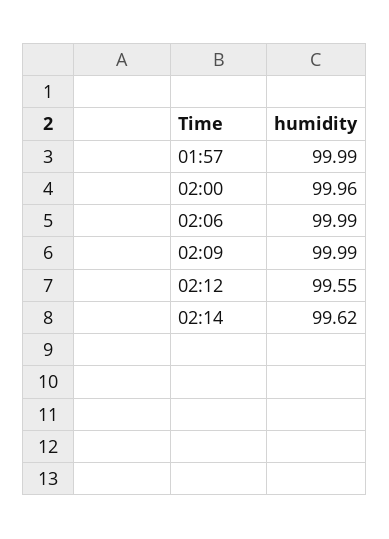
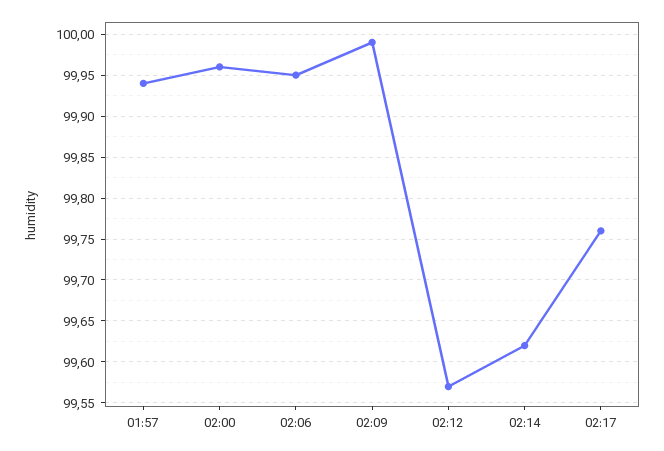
01:57: 99.99 -> 99.94
02:06: 99.99 -> 99.95
02:12: 99.55 -> 99.57
02:17: none -> 99.76

